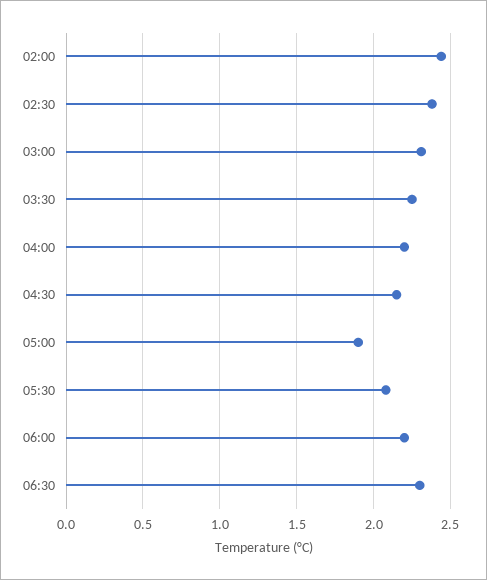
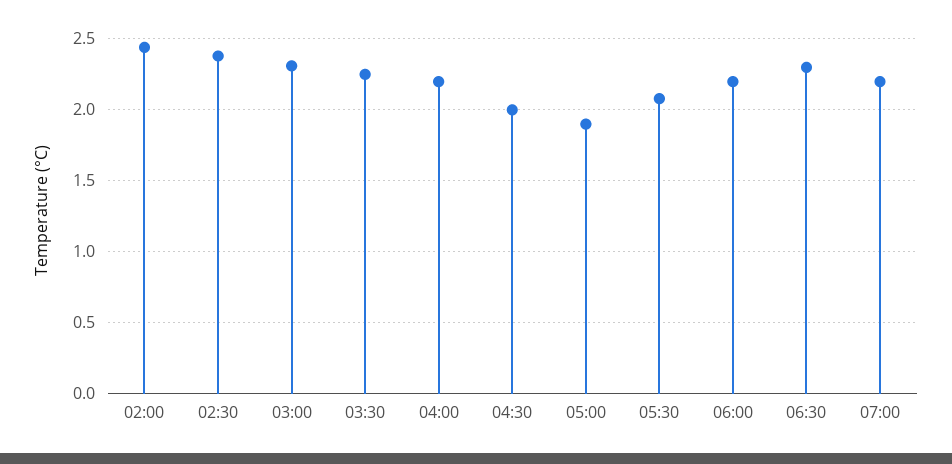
04:30: 2.15 -> 2
07:00: none -> 2.2

